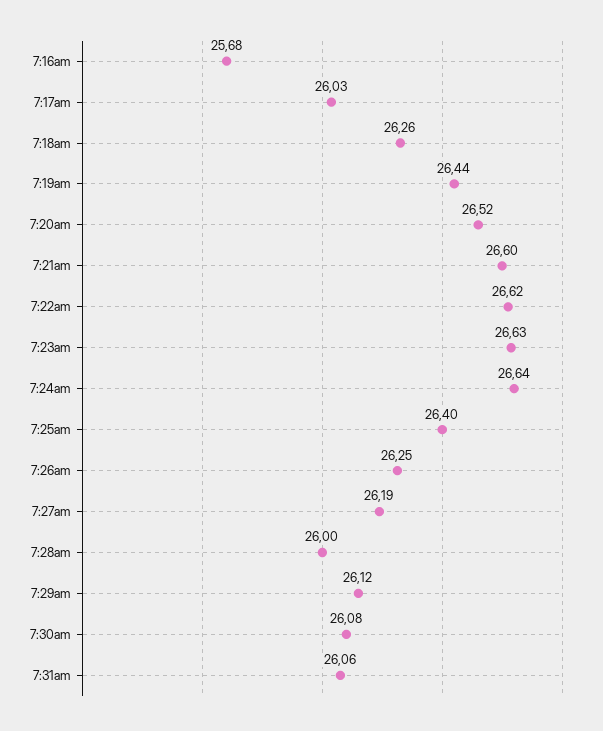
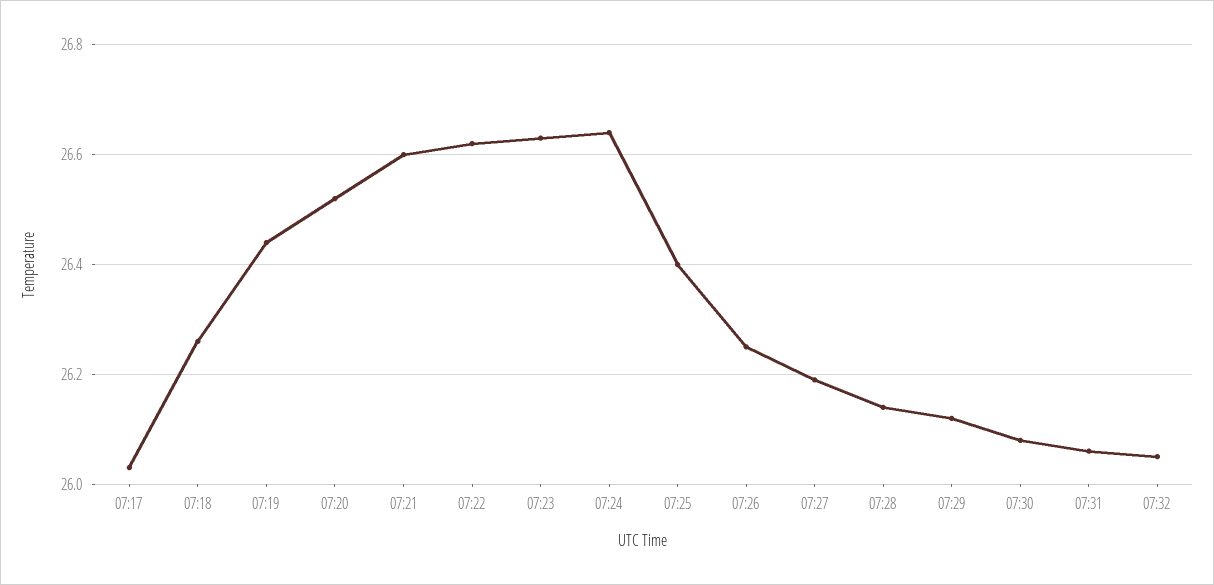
7:16am: 25.68 -> none
7:28am: 26 -> 26.15
07:32: none -> 26.05

